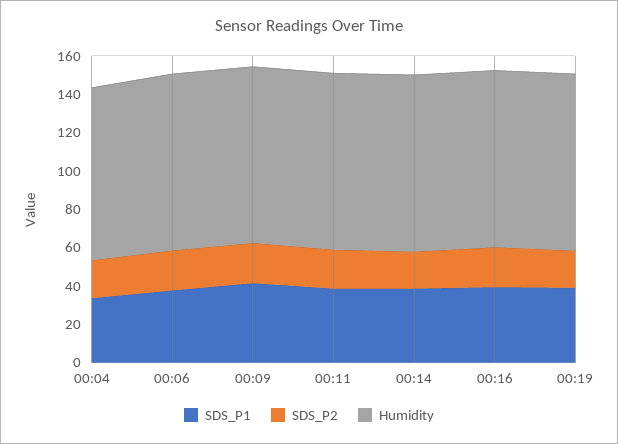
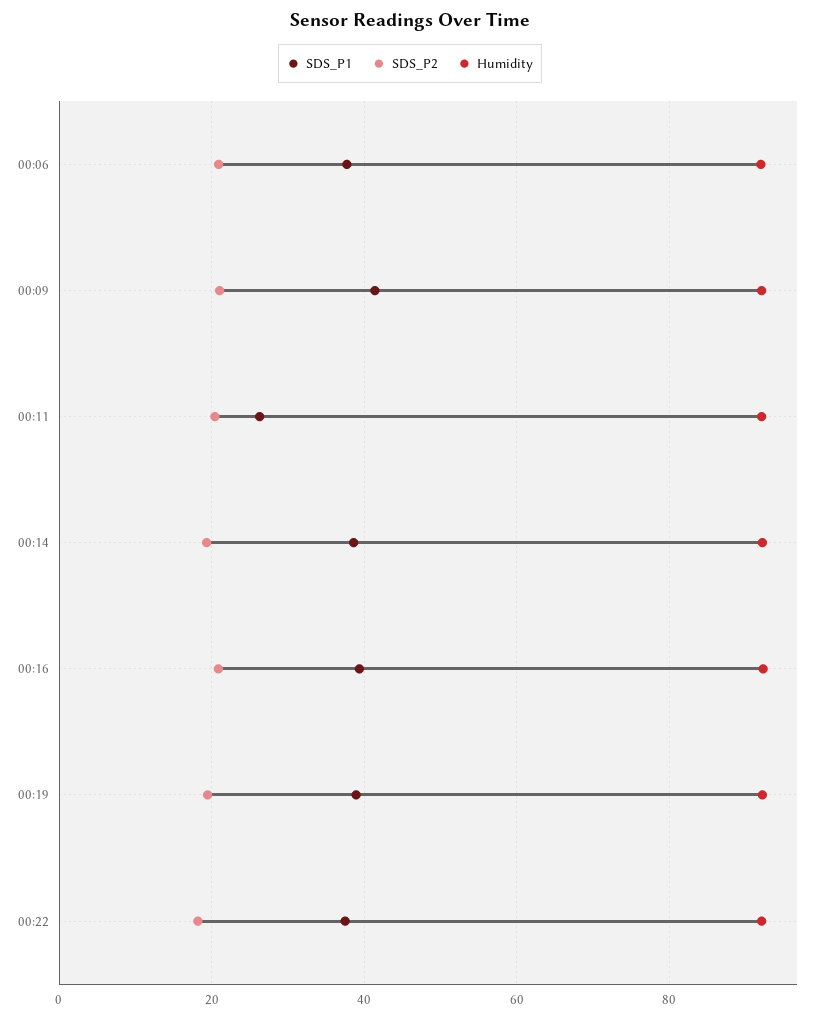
SDS_P1, 00:04: 35 -> none
SDS_P2, 00:04: 20 -> none
Humidity, 00:04: 90 -> none
SDS_P1, 00:11: 40 -> 26
SDS_P1, 00:22: none -> 38
SDS_P2, 00:22: none -> 18
Humidity, 00:22: none -> 92

